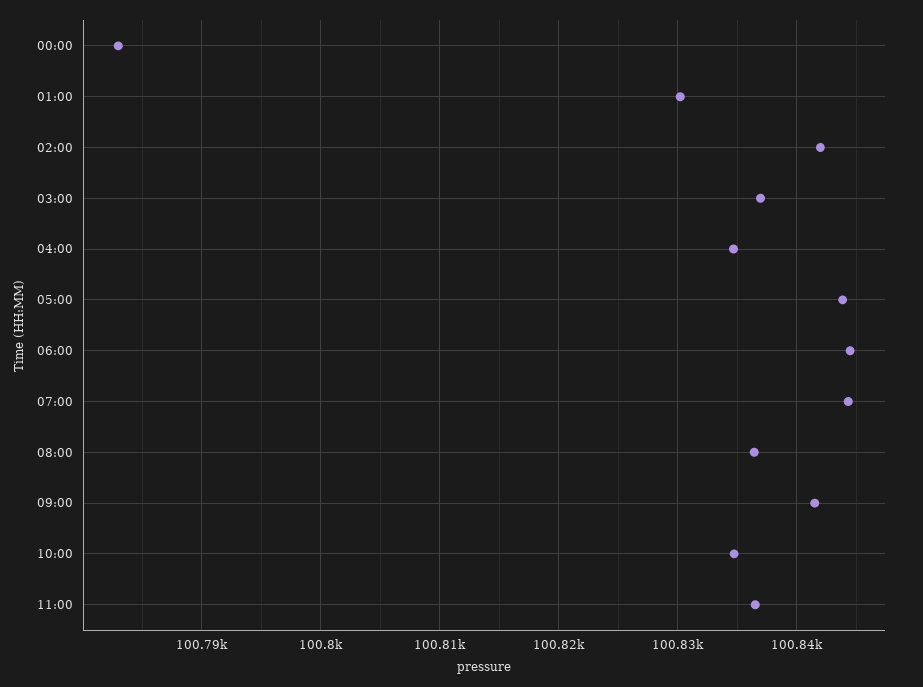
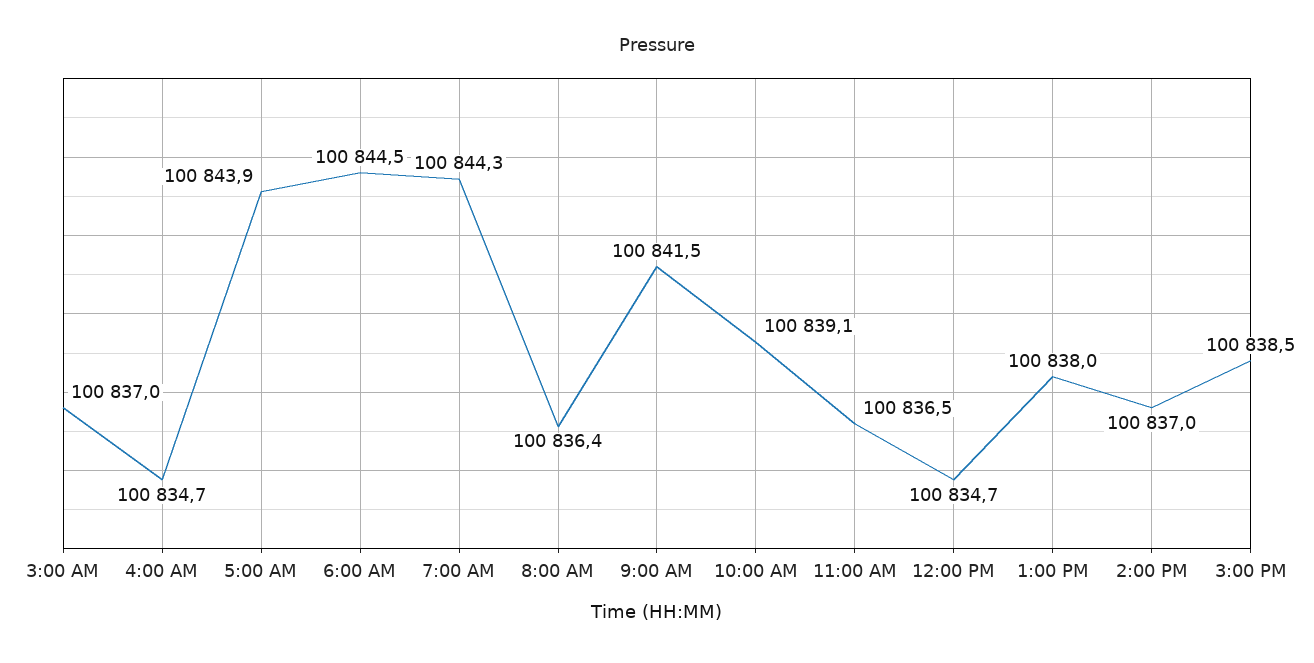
00:00: 100783 -> none
01:00: 100830 -> none
02:00: 100842 -> none
10:00: 100835 -> 100839.1
12:00 PM: none -> 100834.7
1:00 PM: none -> 100838
2:00 PM: none -> 100837
3:00 PM: none -> 100838.5

